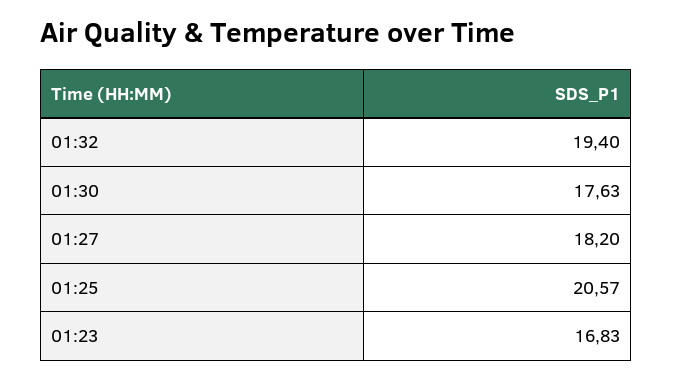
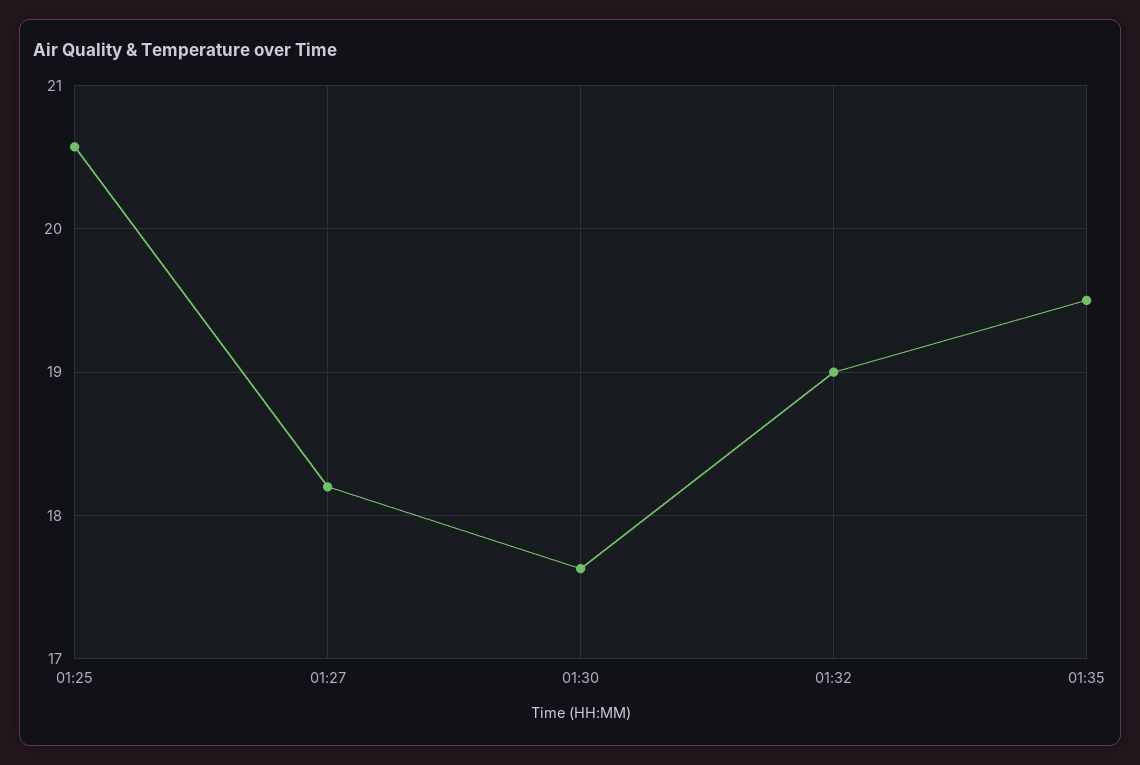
01:32: 19.4 -> 19
01:23: 16.83 -> none
01:35: none -> 19.5

